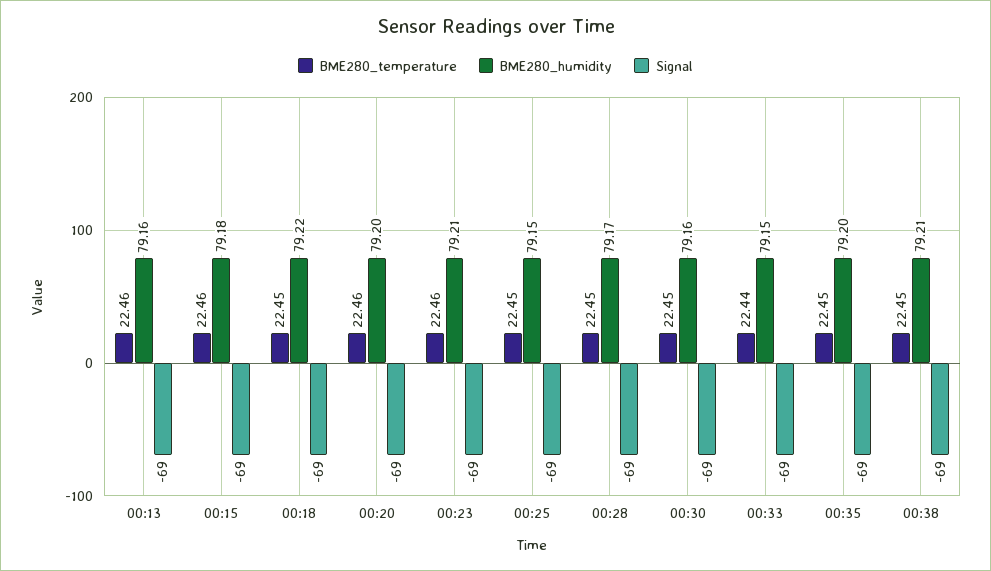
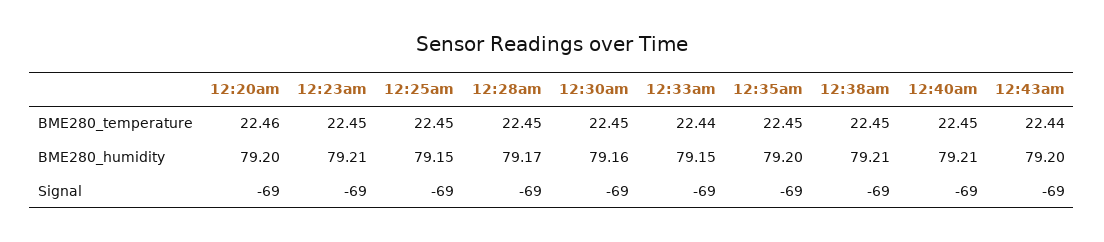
BME280_temperature, 00:13: 22.46 -> none
BME280_humidity, 00:13: 79.16 -> none
Signal, 00:13: -69 -> none
BME280_temperature, 00:15: 22.46 -> none
BME280_humidity, 00:15: 79.18 -> none
Signal, 00:15: -69 -> none
BME280_temperature, 00:18: 22.45 -> none
BME280_humidity, 00:18: 79.22 -> none
Signal, 00:18: -69 -> none
BME280_temperature, 00:23: 22.46 -> 22.45
BME280_temperature, 12:40am: none -> 22.45
BME280_temperature, 12:43am: none -> 22.44
BME280_humidity, 12:40am: none -> 79.21
BME280_humidity, 12:43am: none -> 79.2
Signal, 12:40am: none -> -69
Signal, 12:43am: none -> -69

